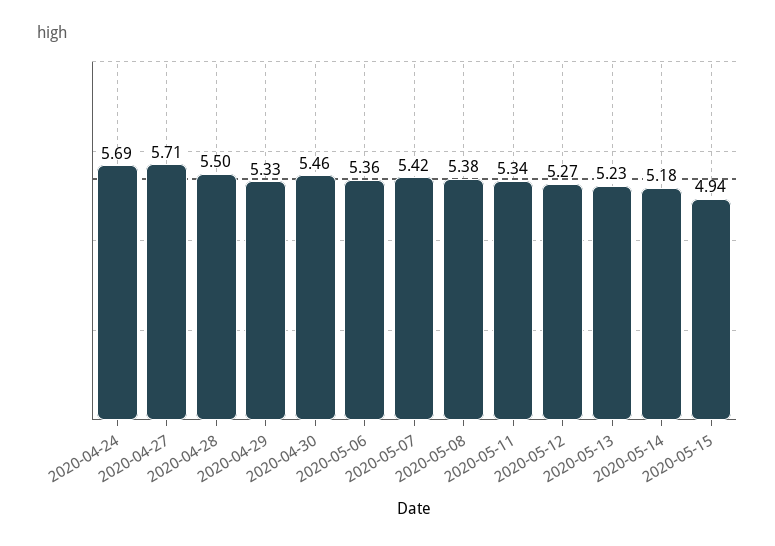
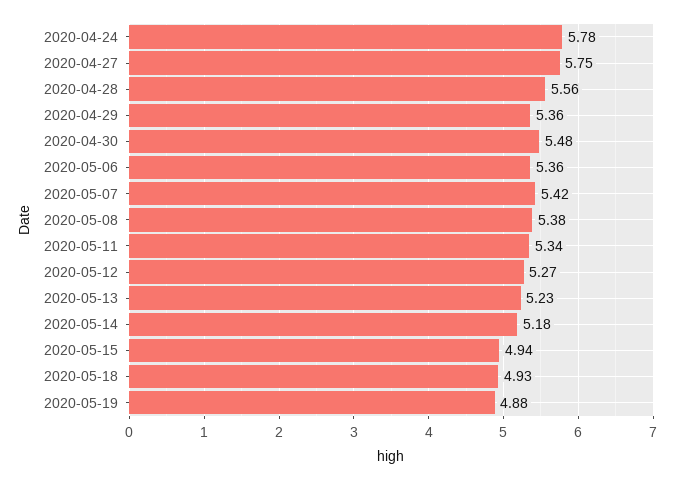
2020-04-24: 5.69 -> 5.78
2020-04-27: 5.71 -> 5.75
2020-04-28: 5.5 -> 5.56
2020-04-29: 5.33 -> 5.36
2020-04-30: 5.46 -> 5.48
2020-05-18: none -> 4.93
2020-05-19: none -> 4.88

